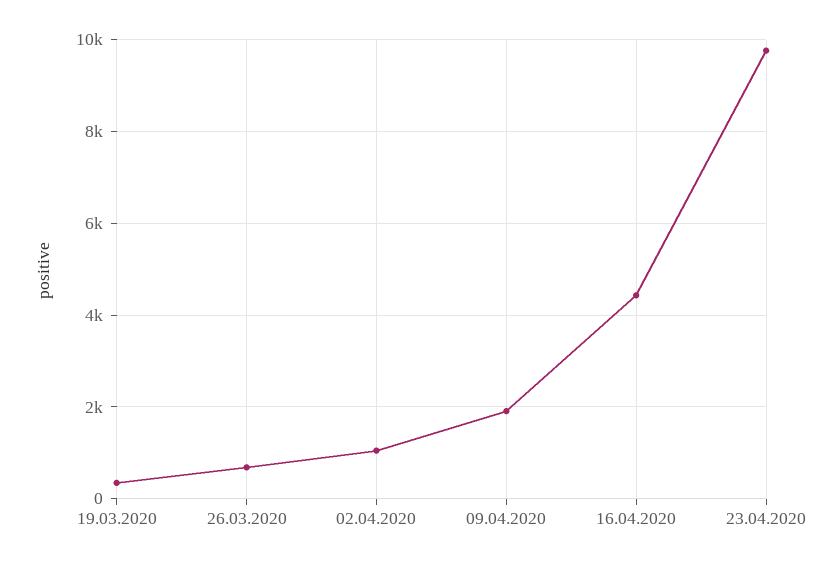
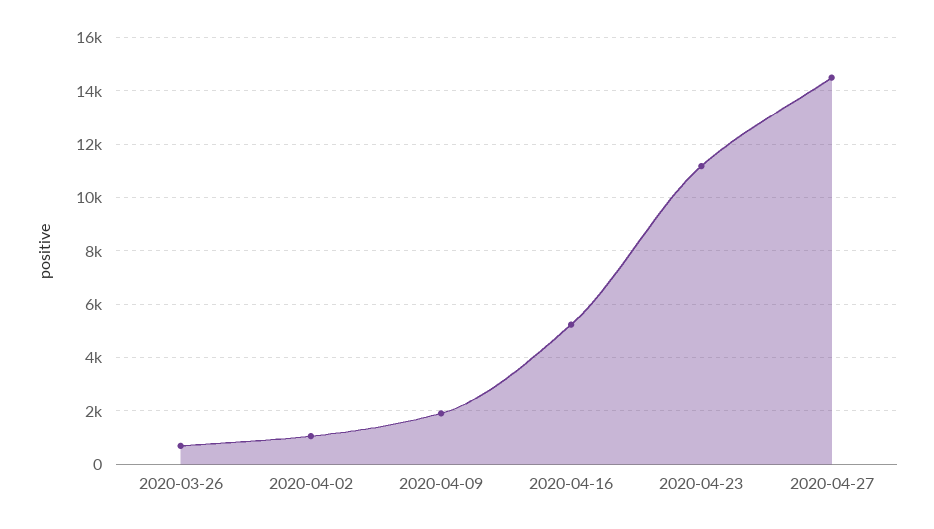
19.03.2020: 400 -> none
16.04.2020: 4400 -> 5250
23.04.2020: 9800 -> 11250
2020-04-27: none -> 14500

